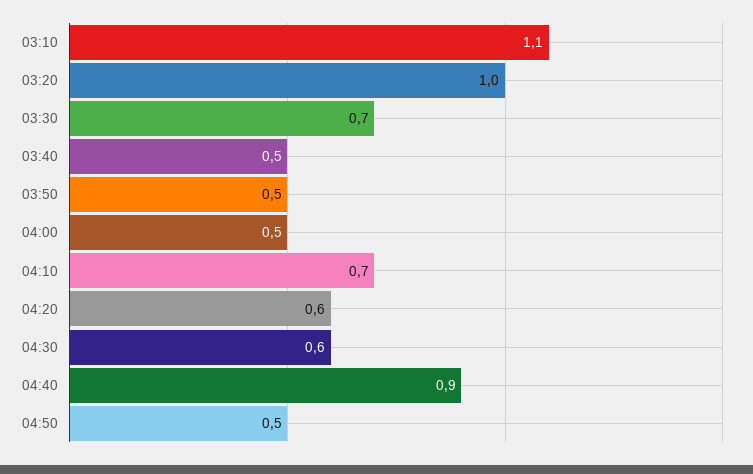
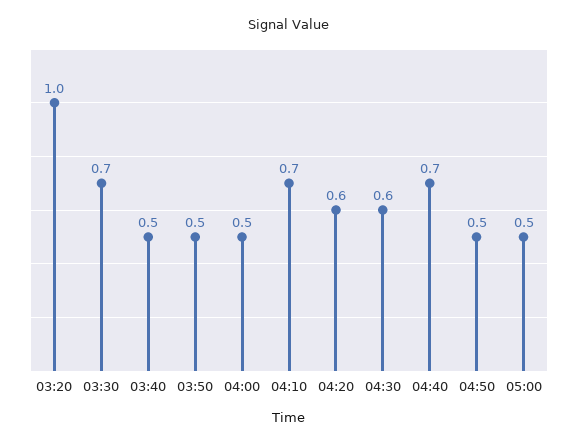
03:10: 1.1 -> none
04:40: 0.9 -> 0.7
05:00: none -> 0.5

